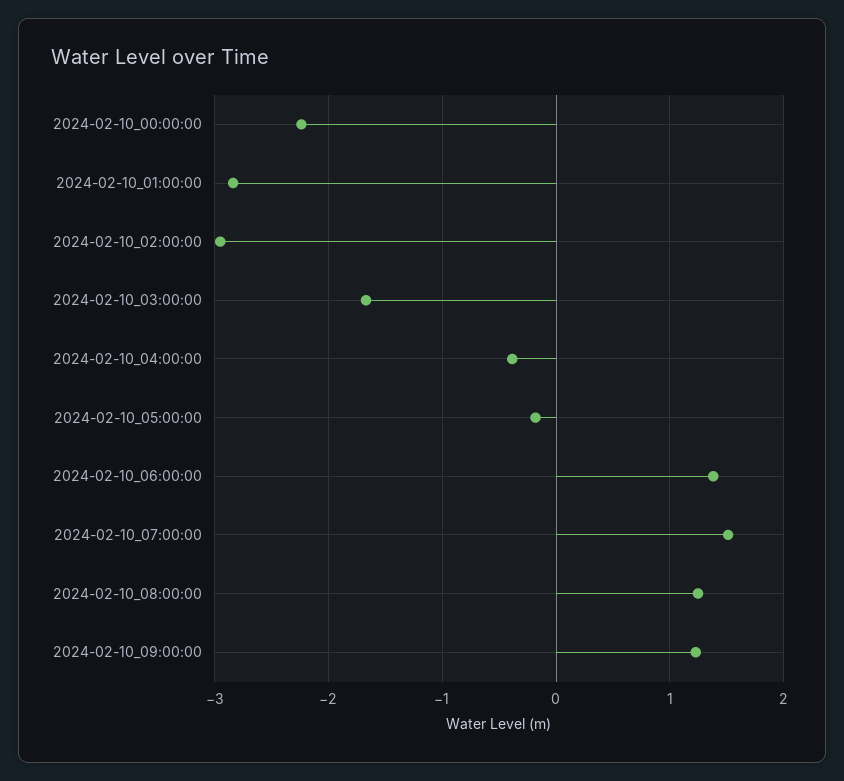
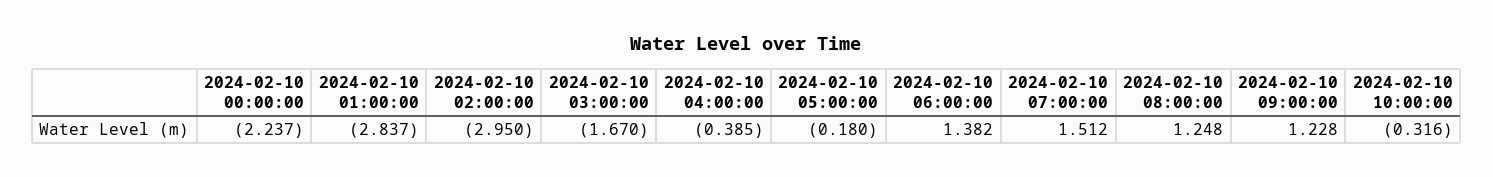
2024-02-10 10:00:00: none -> -0.316

